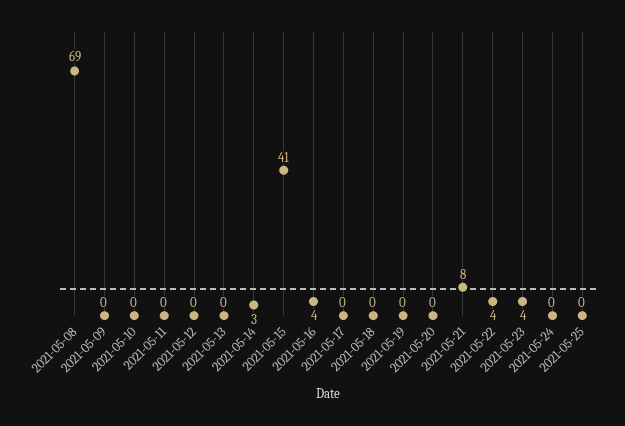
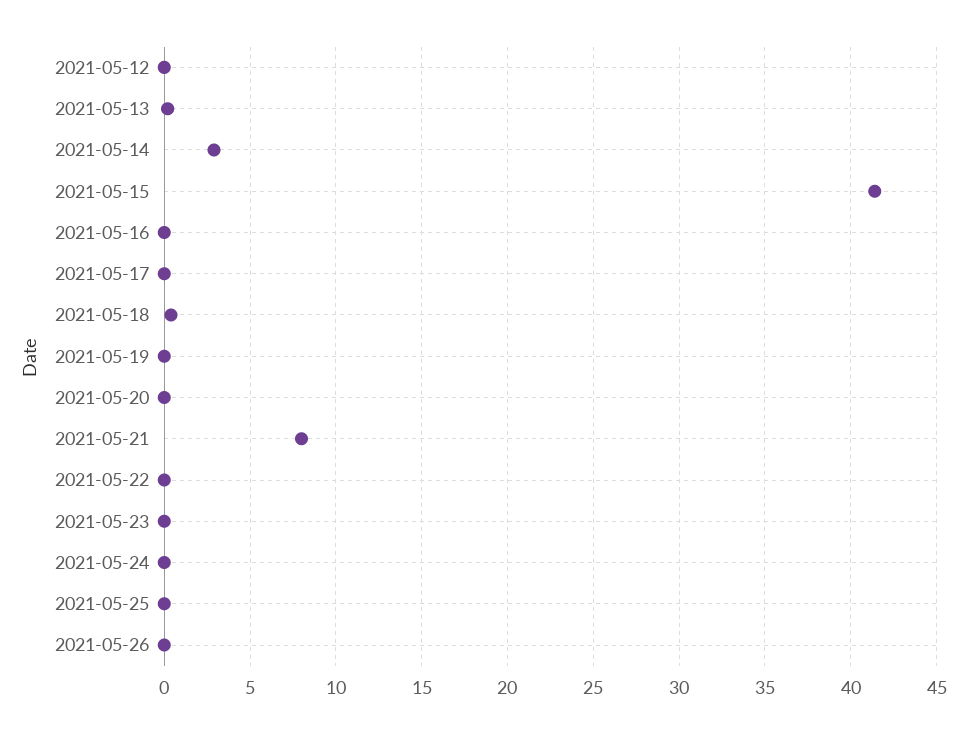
2021-05-08: 69 -> none
2021-05-09: 0 -> none
2021-05-10: 0 -> none
2021-05-11: 0 -> none
2021-05-16: 4 -> 0
2021-05-22: 4 -> 0
2021-05-23: 4 -> 0
2021-05-26: none -> 0

